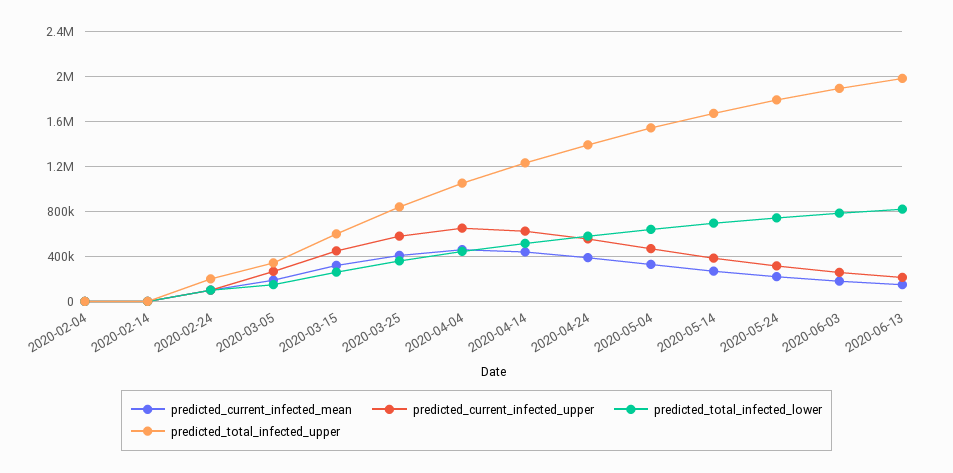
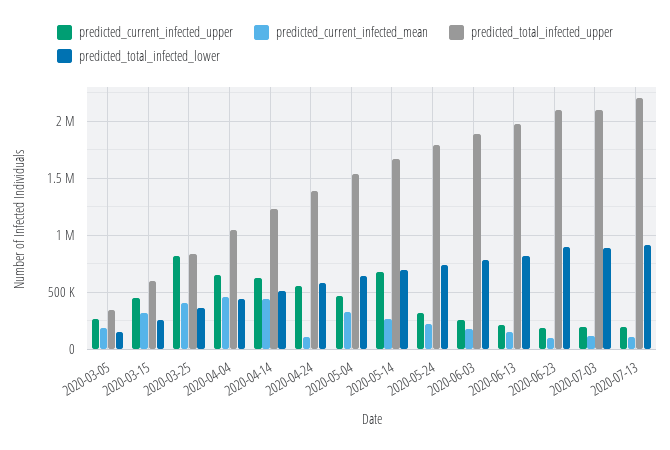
predicted_current_infected_mean, 2020-02-04: 0 -> none
predicted_current_infected_upper, 2020-02-04: 0 -> none
predicted_total_infected_lower, 2020-02-04: 0 -> none
predicted_total_infected_upper, 2020-02-04: 0 -> none
predicted_current_infected_mean, 2020-02-14: 0 -> none
predicted_current_infected_upper, 2020-02-14: 0 -> none
predicted_total_infected_lower, 2020-02-14: 0 -> none
predicted_total_infected_upper, 2020-02-14: 0 -> none
predicted_current_infected_mean, 2020-02-24: 100000 -> none
predicted_current_infected_upper, 2020-02-24: 100000 -> none
predicted_total_infected_lower, 2020-02-24: 100000 -> none
predicted_total_infected_upper, 2020-02-24: 200000 -> none
predicted_current_infected_upper, 2020-03-25: 600000 -> 800000
predicted_current_infected_mean, 2020-04-24: 400000 -> 100000
predicted_current_infected_upper, 2020-05-14: 400000 -> 700000
predicted_current_infected_upper, 2020-06-23: none -> 200000
predicted_current_infected_mean, 2020-06-23: none -> 100000
predicted_total_infected_upper, 2020-06-23: none -> 2100000
predicted_total_infected_lower, 2020-06-23: none -> 900000
predicted_current_infected_upper, 2020-07-03: none -> 200000
predicted_current_infected_mean, 2020-07-03: none -> 100000
predicted_total_infected_upper, 2020-07-03: none -> 2100000
predicted_total_infected_lower, 2020-07-03: none -> 900000
predicted_current_infected_upper, 2020-07-13: none -> 200000
predicted_current_infected_mean, 2020-07-13: none -> 100000
predicted_total_infected_upper, 2020-07-13: none -> 2200000
predicted_total_infected_lower, 2020-07-13: none -> 900000

